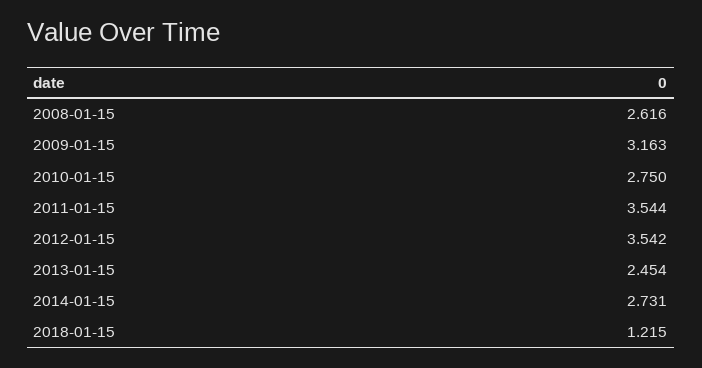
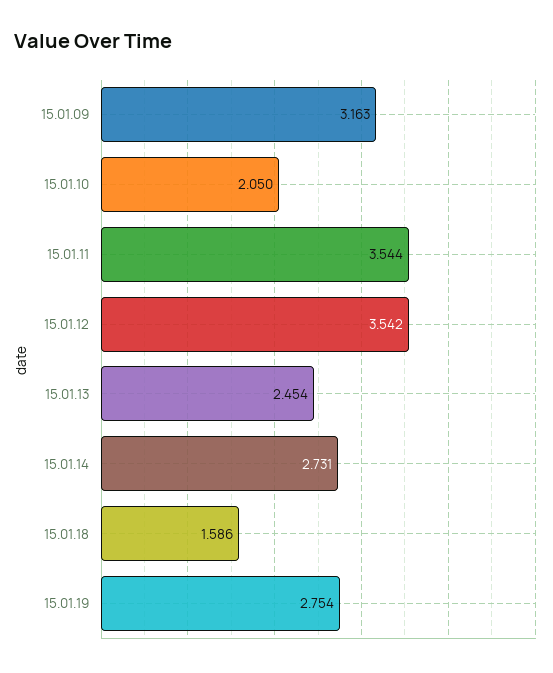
2008-01-15: 2.616 -> none
2010-01-15: 2.75 -> 2.05
2018-01-15: 1.215 -> 1.586
15.01.19: none -> 2.754

